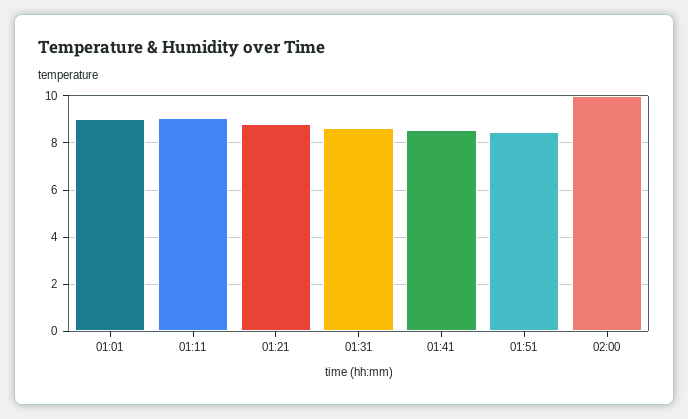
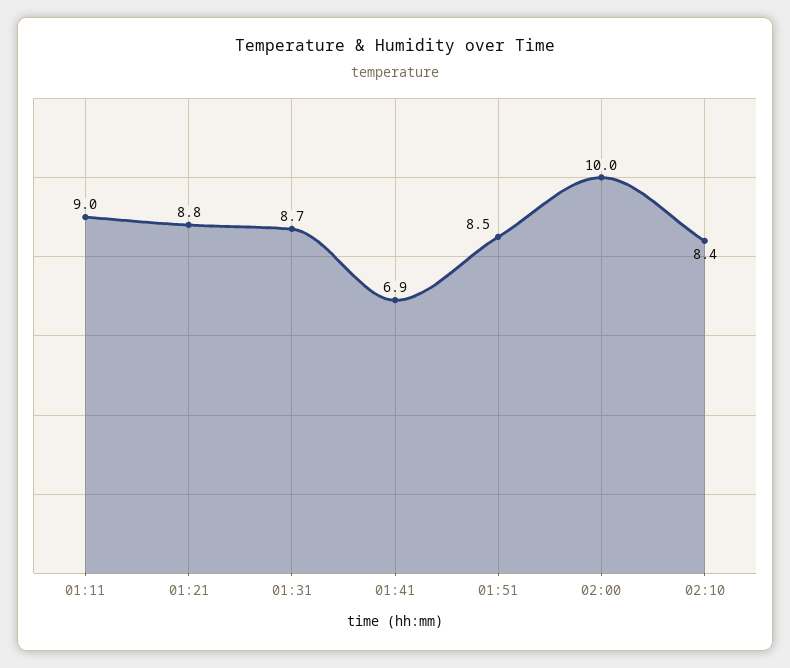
01:01: 9 -> none
01:41: 8.5 -> 6.9
02:10: none -> 8.4

